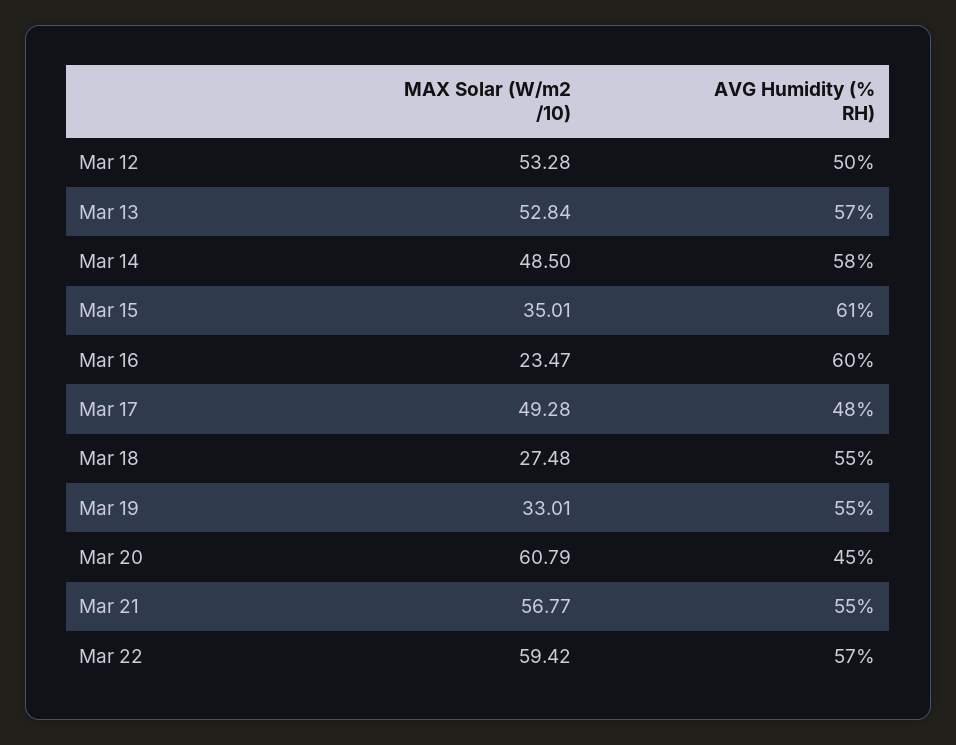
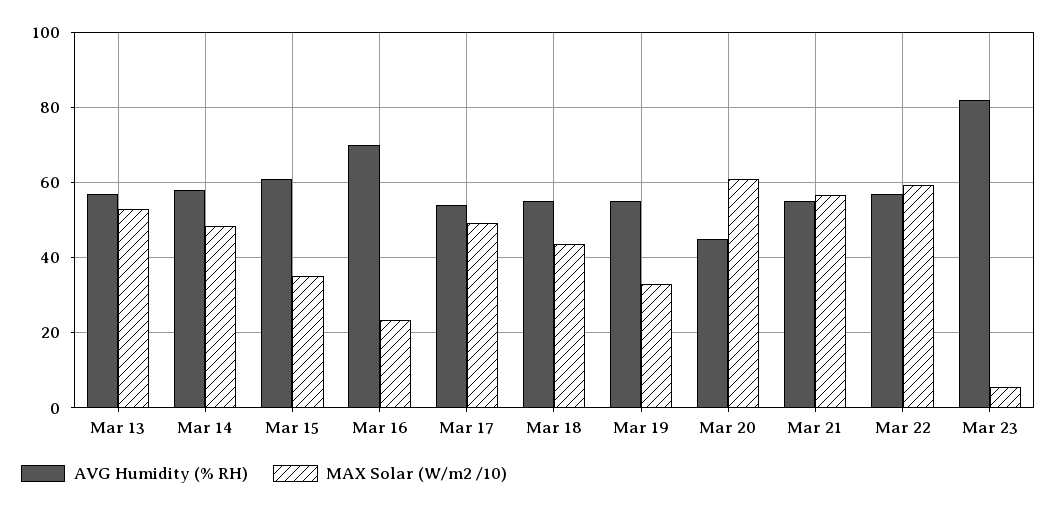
MAX Solar (W/m2 /10), Mar 12: 53.28 -> none
AVG Humidity (% RH), Mar 12: 50 -> none
AVG Humidity (% RH), Mar 16: 60 -> 70
AVG Humidity (% RH), Mar 17: 48 -> 54
MAX Solar (W/m2 /10), Mar 18: 27.48 -> 44
AVG Humidity (% RH), Mar 23: none -> 82
MAX Solar (W/m2 /10), Mar 23: none -> 6

